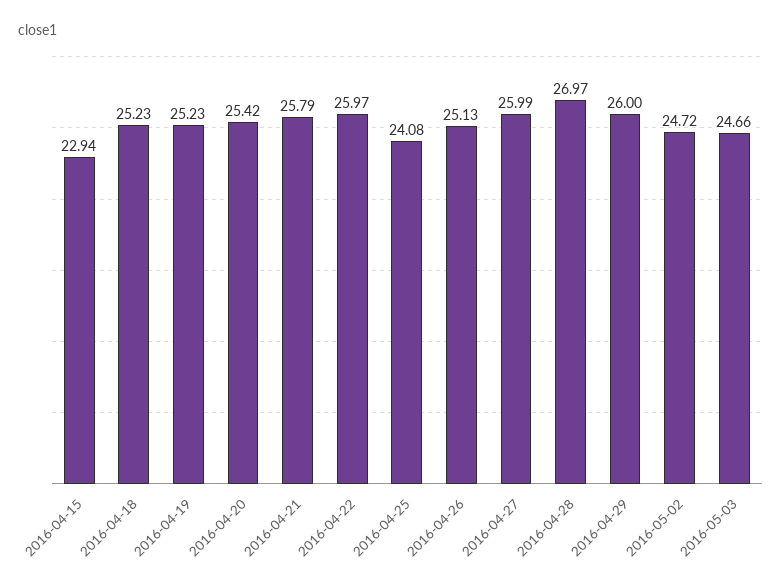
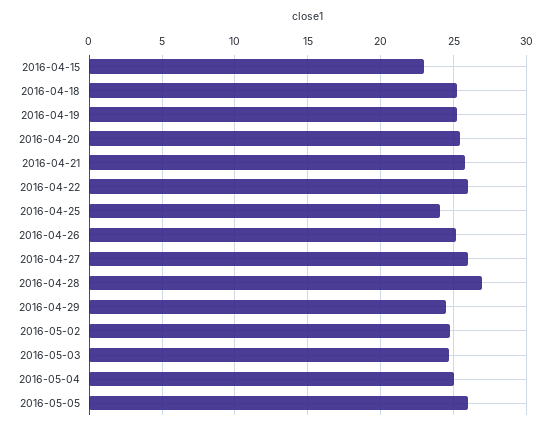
2016-04-29: 26 -> 24.5
2016-05-04: none -> 25
2016-05-05: none -> 26

